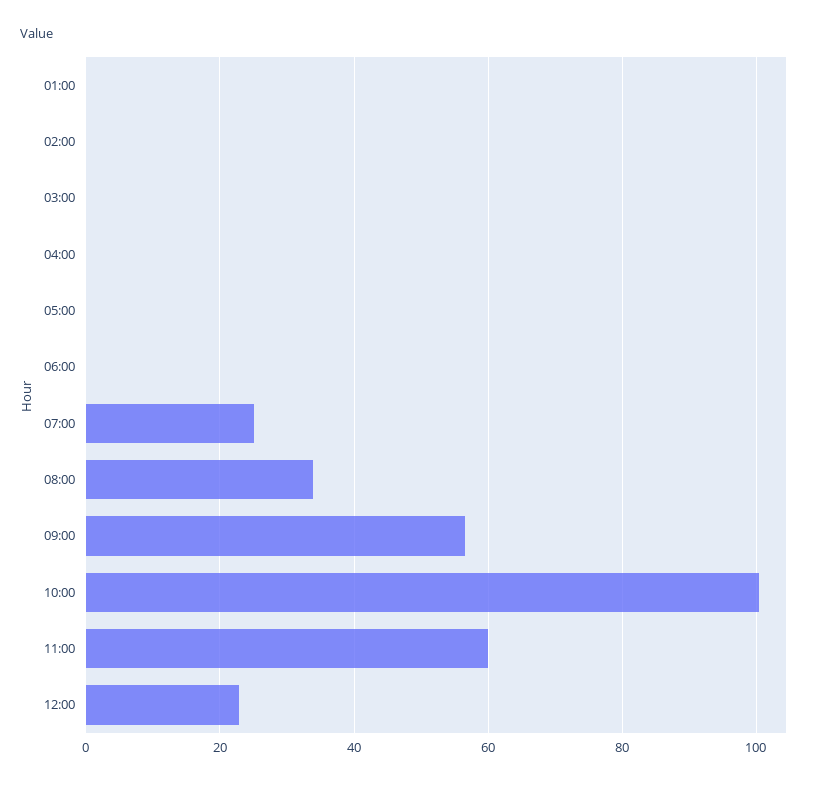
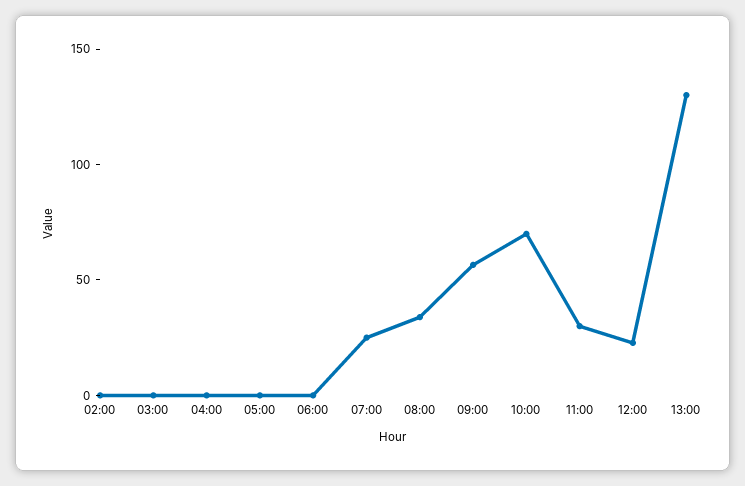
01:00: 0 -> none
10:00: 100 -> 70
11:00: 60 -> 30
13:00: none -> 130

